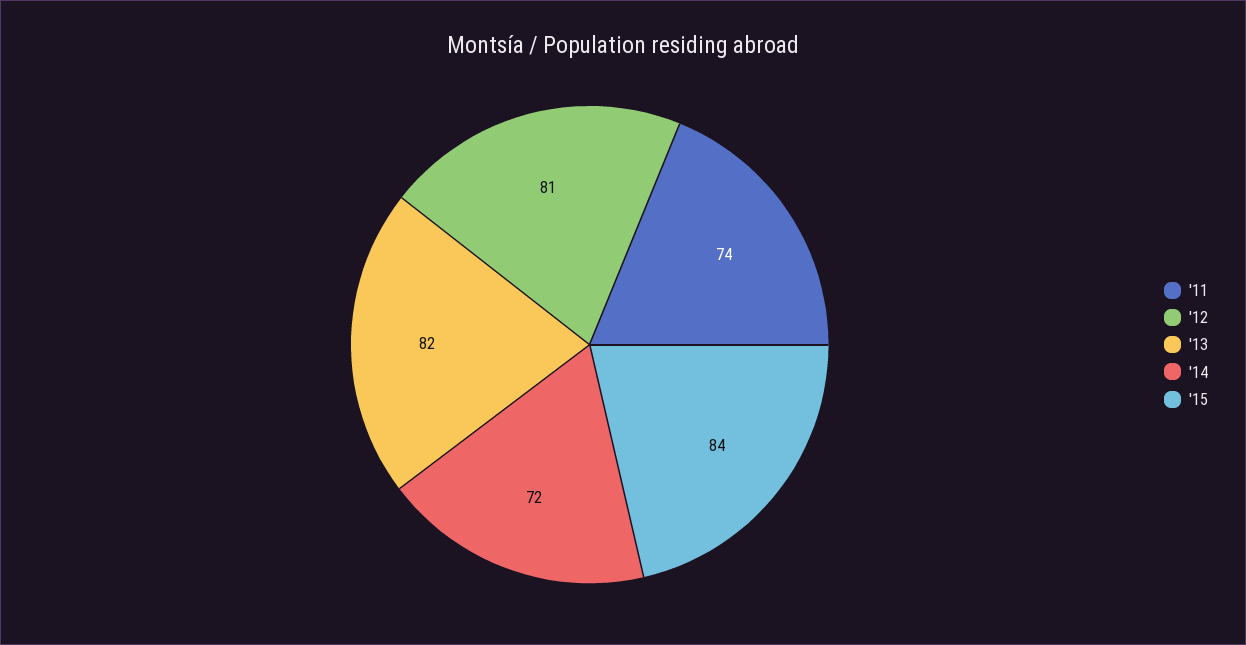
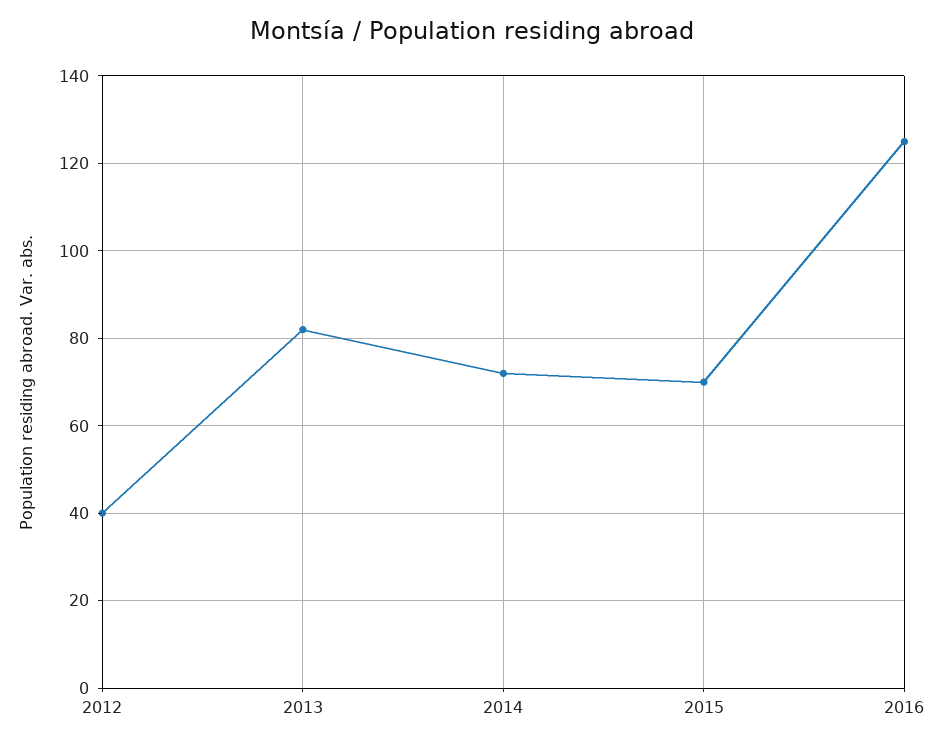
'11: 74 -> none
'12: 81 -> 40
'15: 84 -> 70
2016: none -> 125

